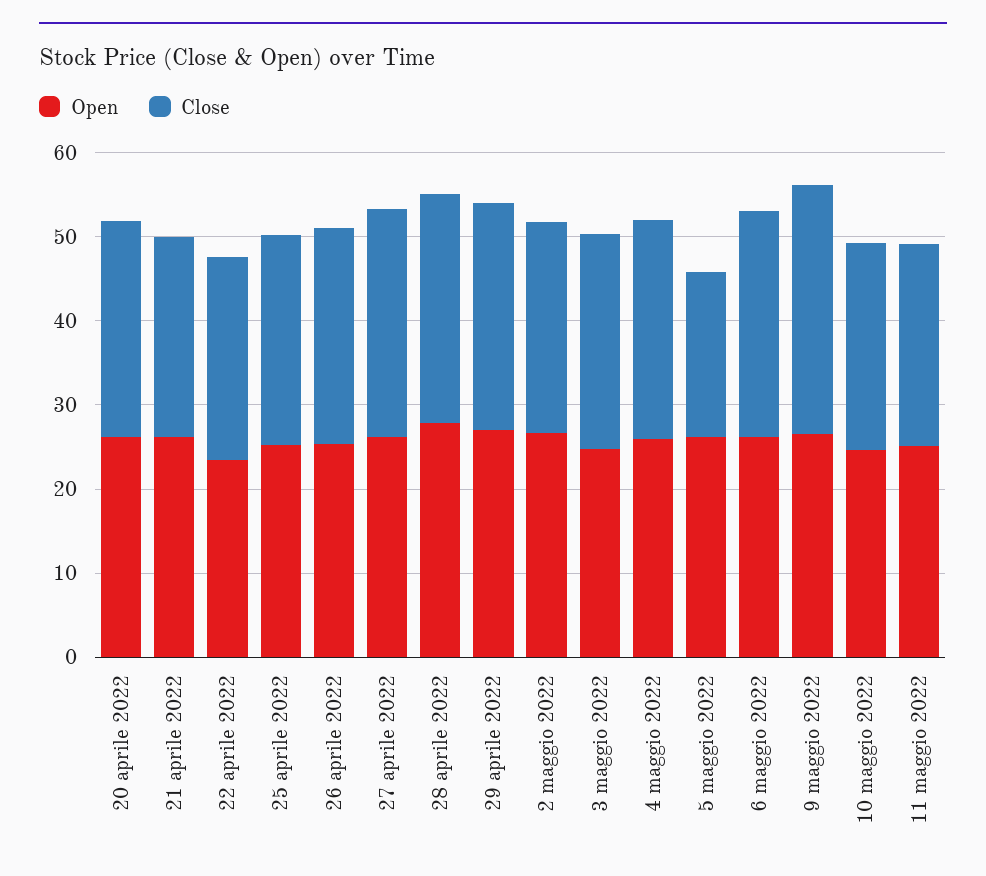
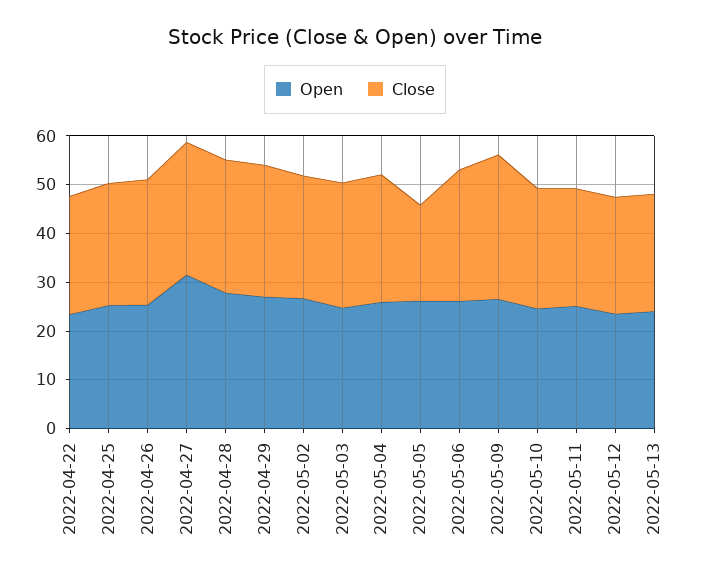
Open, 20 aprile 2022: 26 -> none
Close, 20 aprile 2022: 26 -> none
Open, 21 aprile 2022: 26 -> none
Close, 21 aprile 2022: 24 -> none
Open, 27 aprile 2022: 26 -> 32
Open, 2022-05-12: none -> 24
Close, 2022-05-12: none -> 24
Open, 2022-05-13: none -> 24
Close, 2022-05-13: none -> 24

